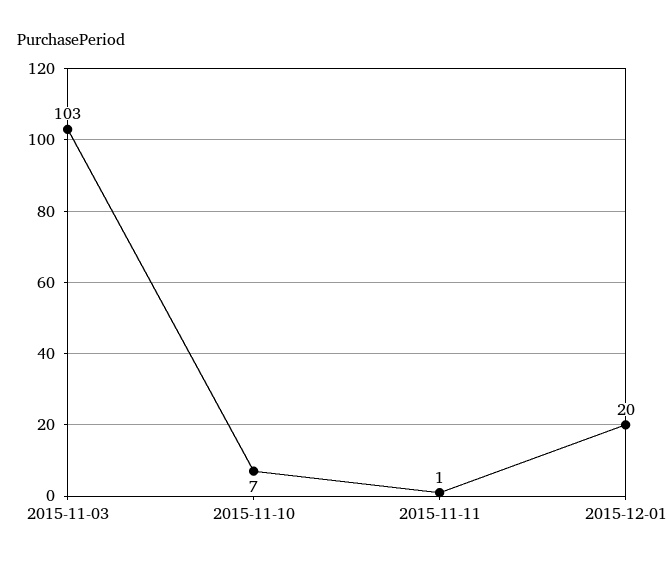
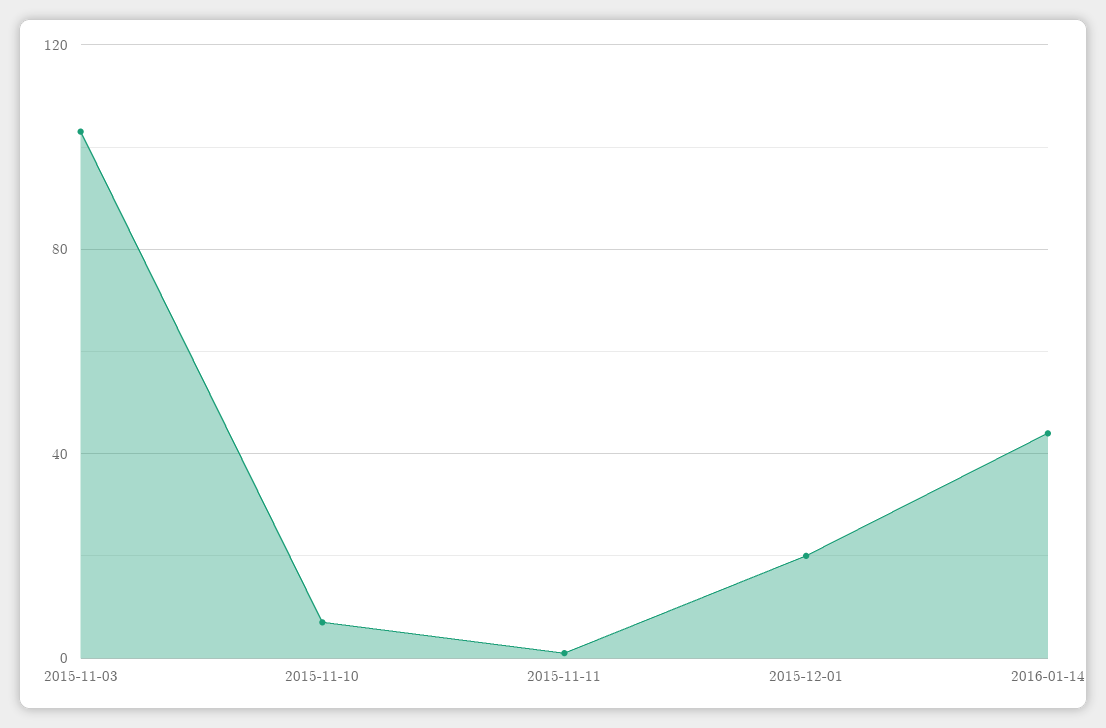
2016-01-14: none -> 45

